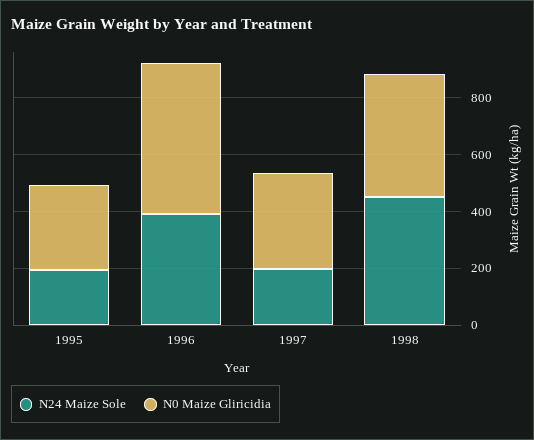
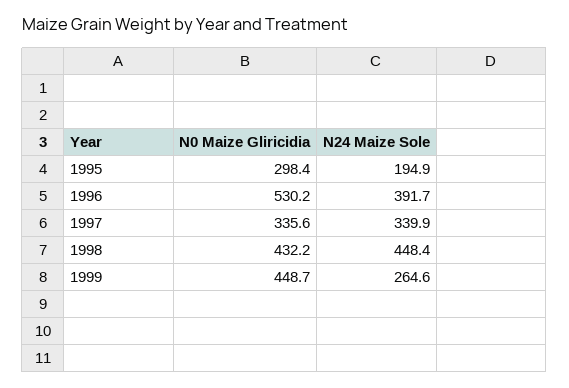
N24 Maize Sole, 1997: 200 -> 339.9
N0 Maize Gliricidia, 1999: none -> 448.7
N24 Maize Sole, 1999: none -> 264.6

